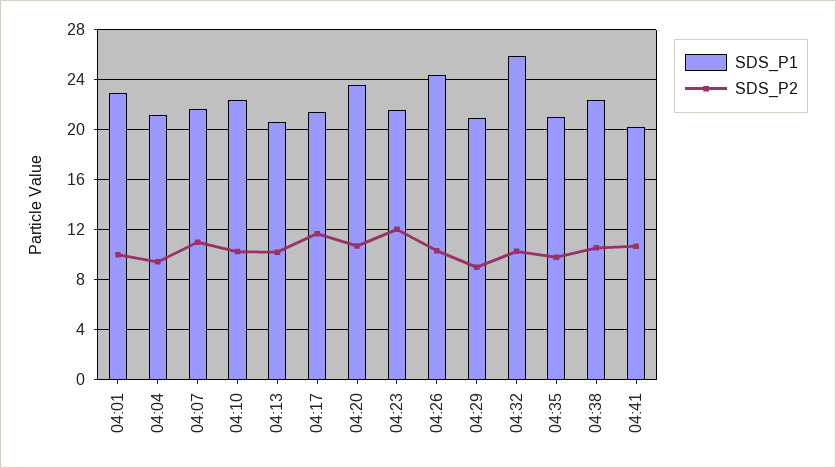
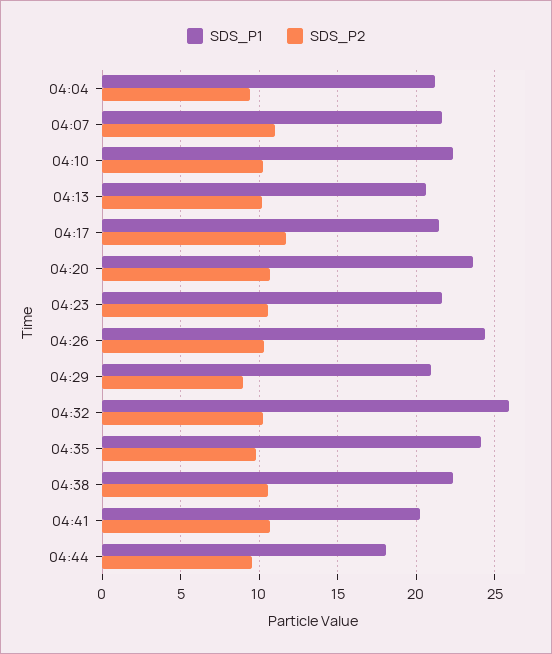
SDS_P1, 04:01: 23 -> none
SDS_P2, 04:01: 10 -> none
SDS_P2, 04:23: 12 -> 10.5
SDS_P1, 04:35: 21 -> 24
SDS_P1, 04:44: none -> 18
SDS_P2, 04:44: none -> 9.5

